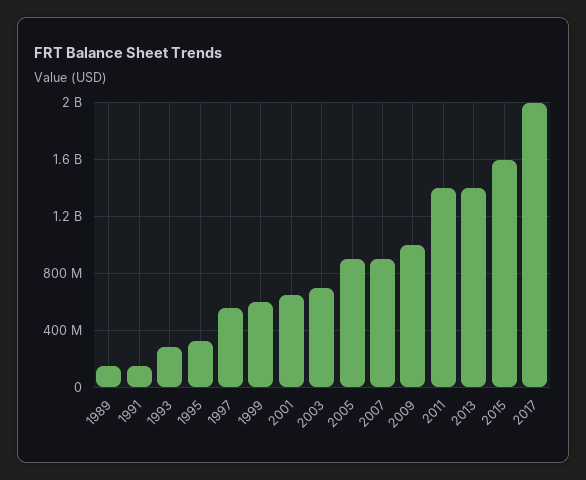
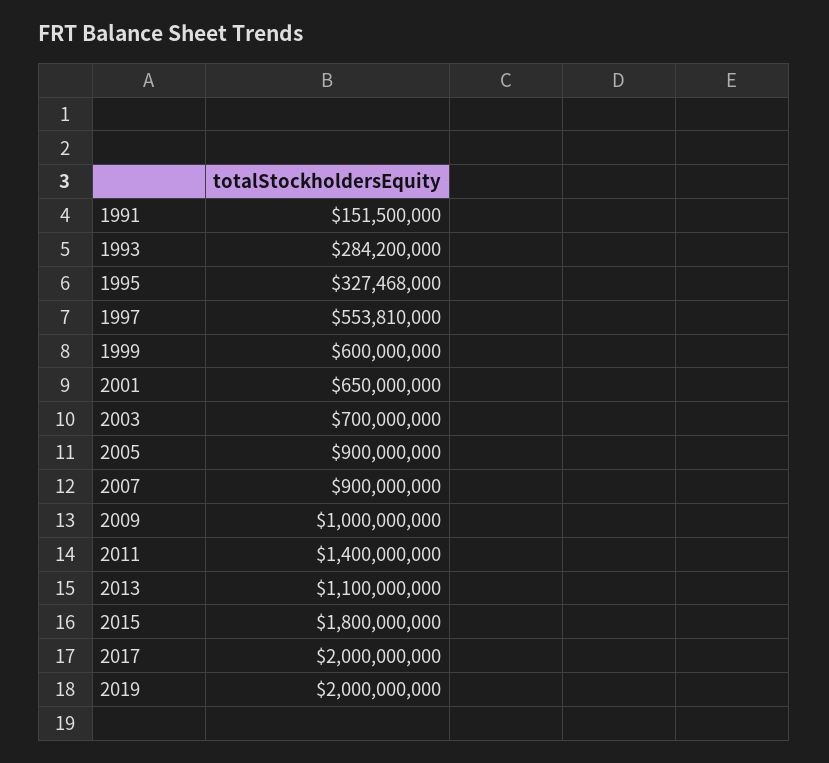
1989: 150000000 -> none
2013: 1400000000 -> 1100000000
2015: 1600000000 -> 1800000000
2019: none -> 2000000000

